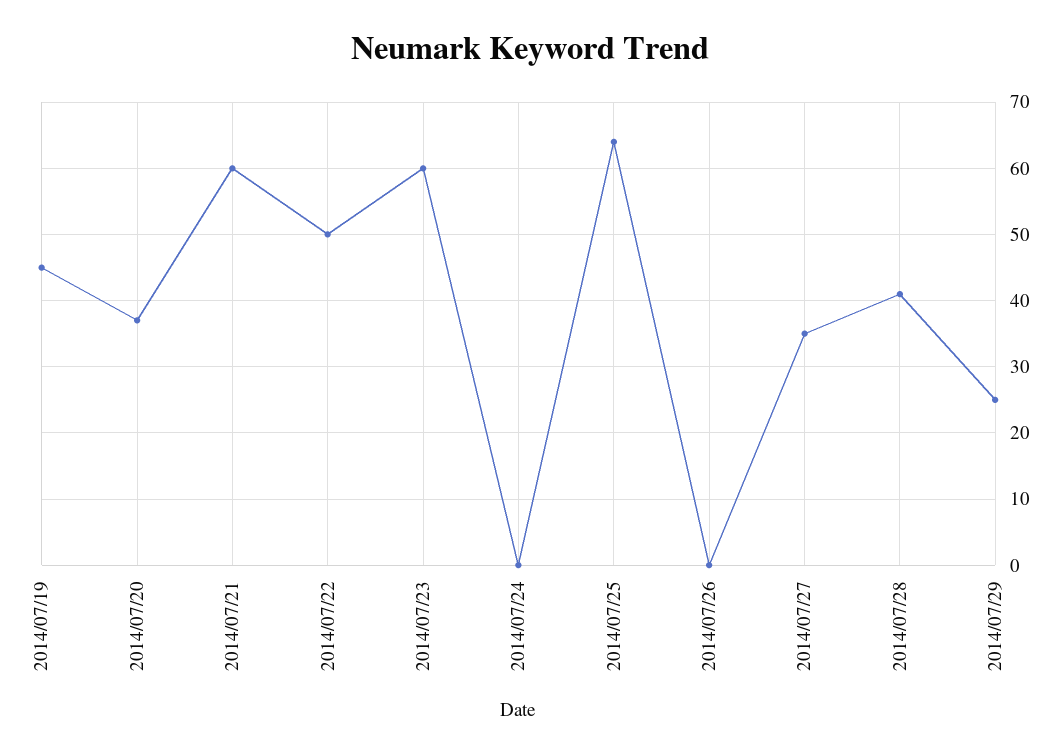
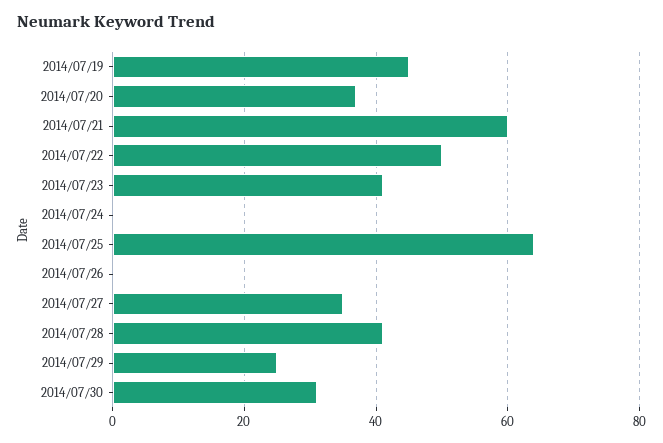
2014/07/23: 60 -> 40
2014/07/30: none -> 30

